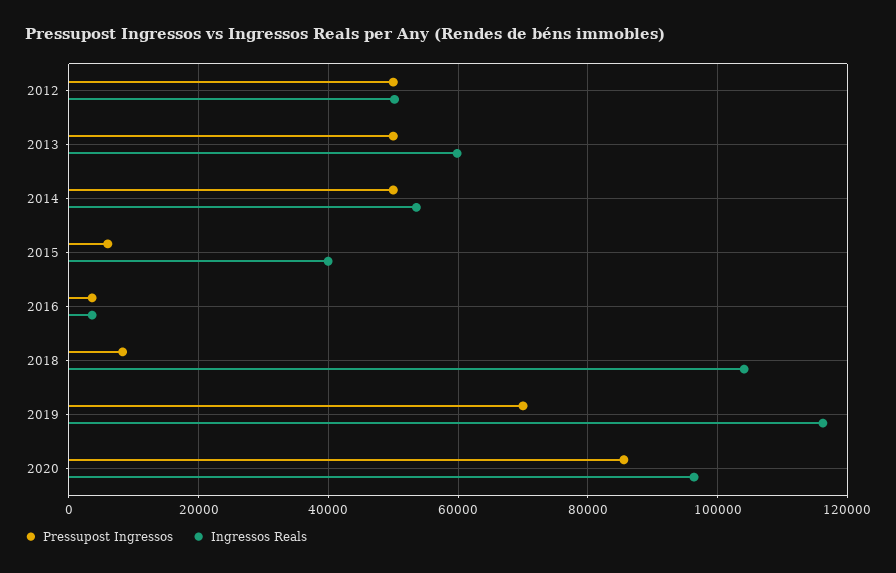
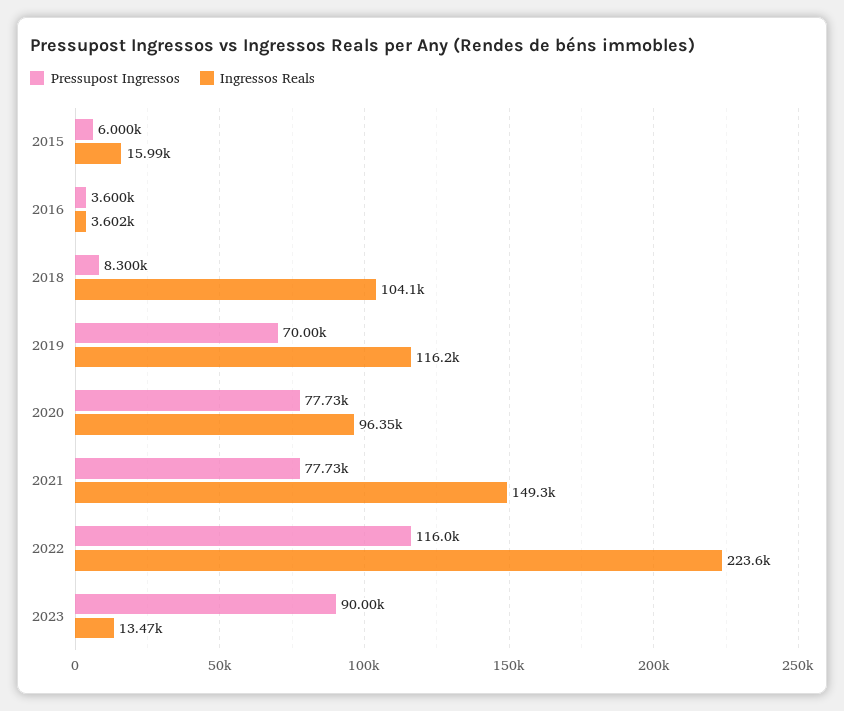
Pressupost Ingressos, 2012: 50000 -> none
Ingressos Reals, 2012: 50000 -> none
Pressupost Ingressos, 2013: 50000 -> none
Ingressos Reals, 2013: 60000 -> none
Pressupost Ingressos, 2014: 50000 -> none
Ingressos Reals, 2014: 54000 -> none
Ingressos Reals, 2015: 40000 -> 15990
Pressupost Ingressos, 2020: 86000 -> 77730
Pressupost Ingressos, 2021: none -> 77730
Ingressos Reals, 2021: none -> 149300
Pressupost Ingressos, 2022: none -> 116000
Ingressos Reals, 2022: none -> 223600
Pressupost Ingressos, 2023: none -> 90000
Ingressos Reals, 2023: none -> 13470

